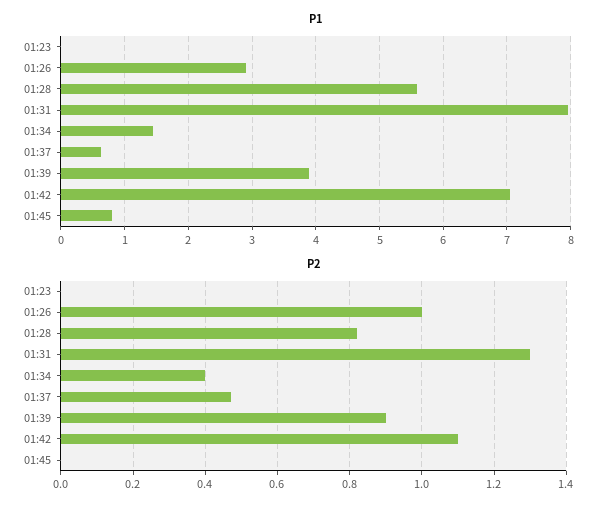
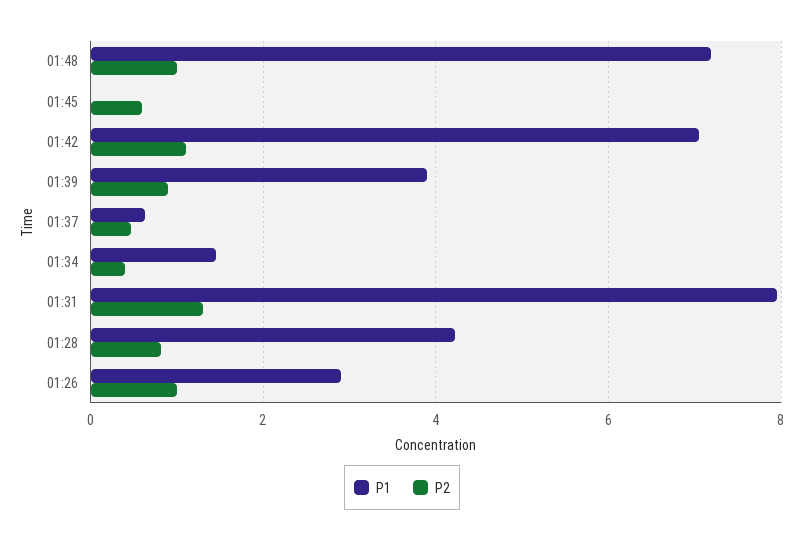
P1, 01:23: 0 -> none
P1, 01:28: 5.6 -> 4.2
P1, 01:45: 0.8 -> 0
P2, 01:23: 0 -> none
P2, 01:45: 0 -> 0.6
P1, 01:48: none -> 7.2
P2, 01:48: none -> 1

